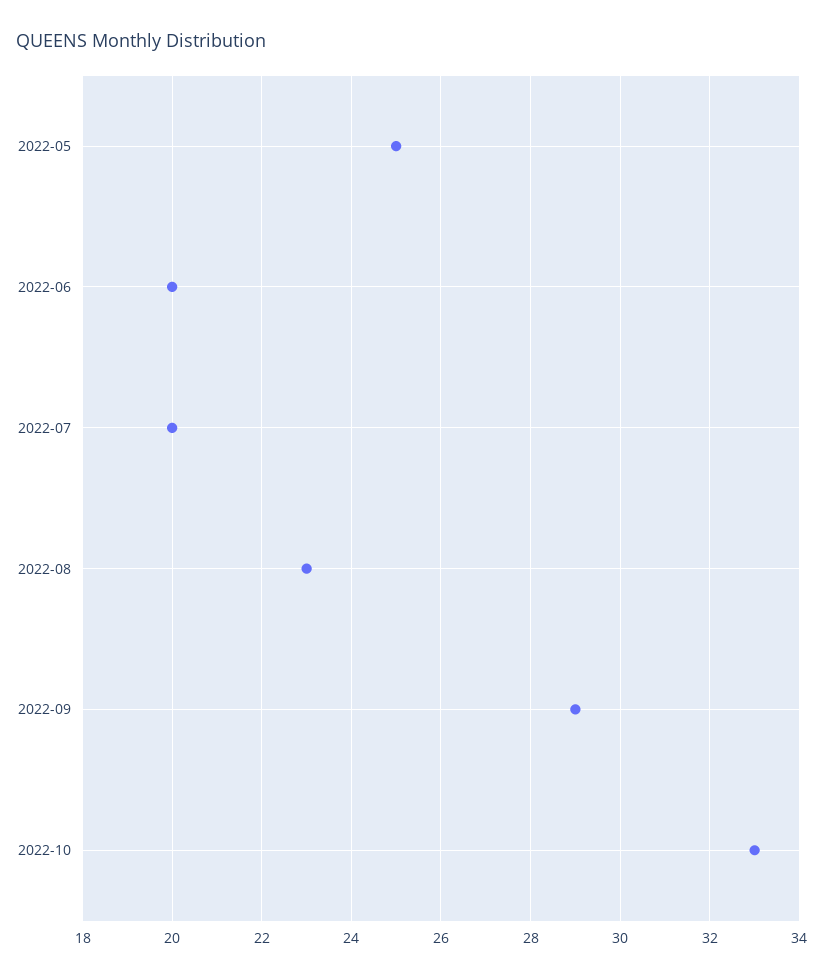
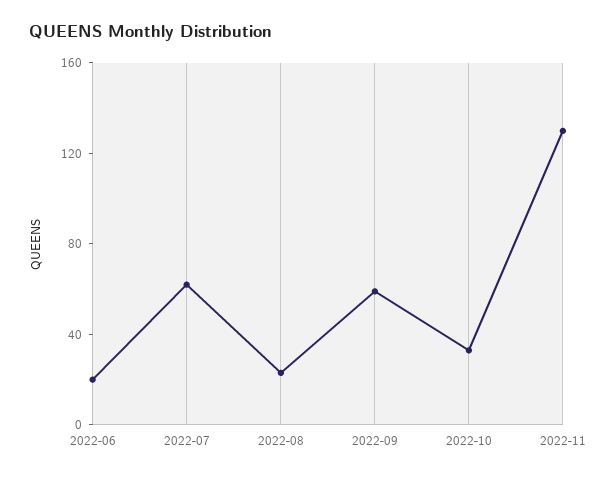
2022-05: 25 -> none
2022-07: 20 -> 60
2022-09: 29 -> 60
2022-11: none -> 130

